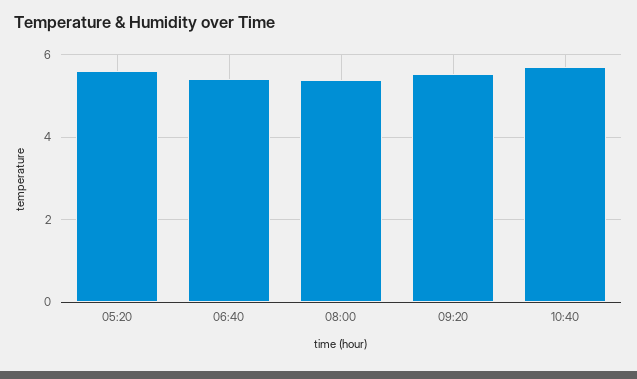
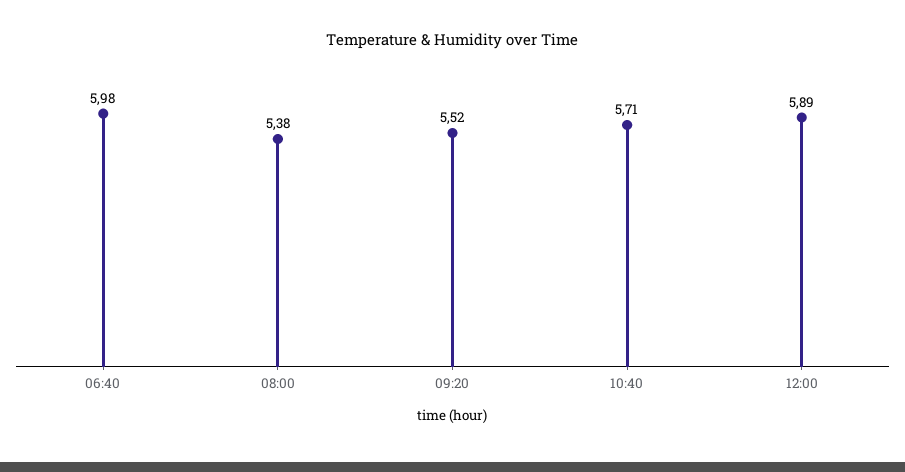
05:20: 5.6 -> none
06:40: 5.4 -> 5.98
12:00: none -> 5.89

